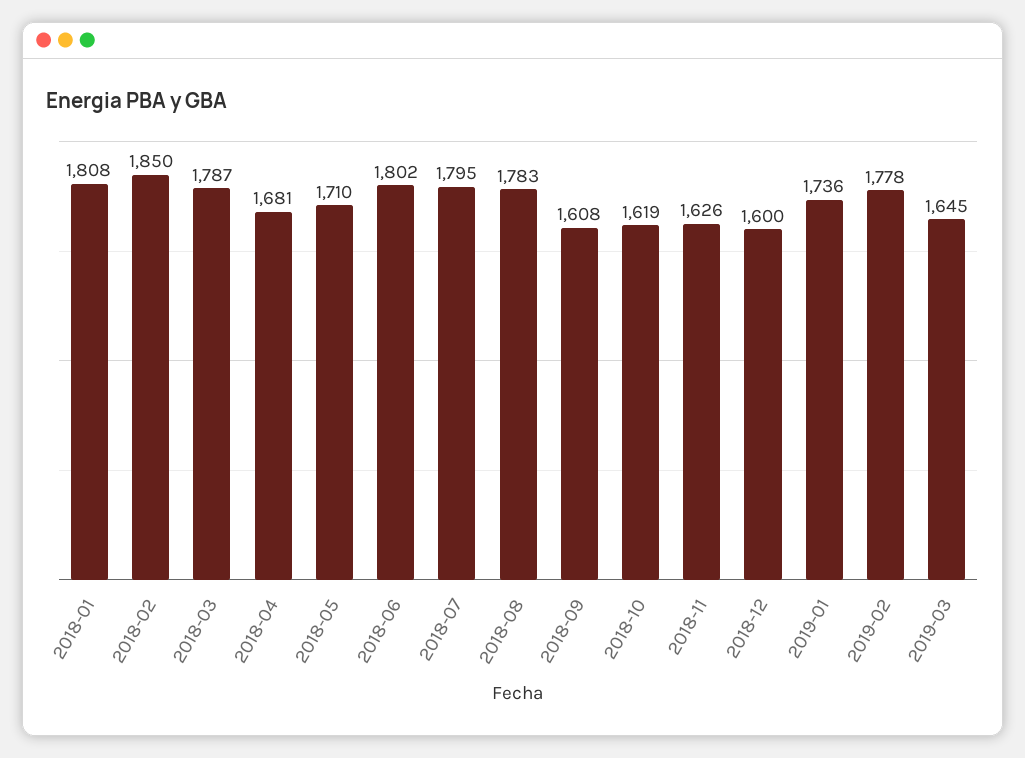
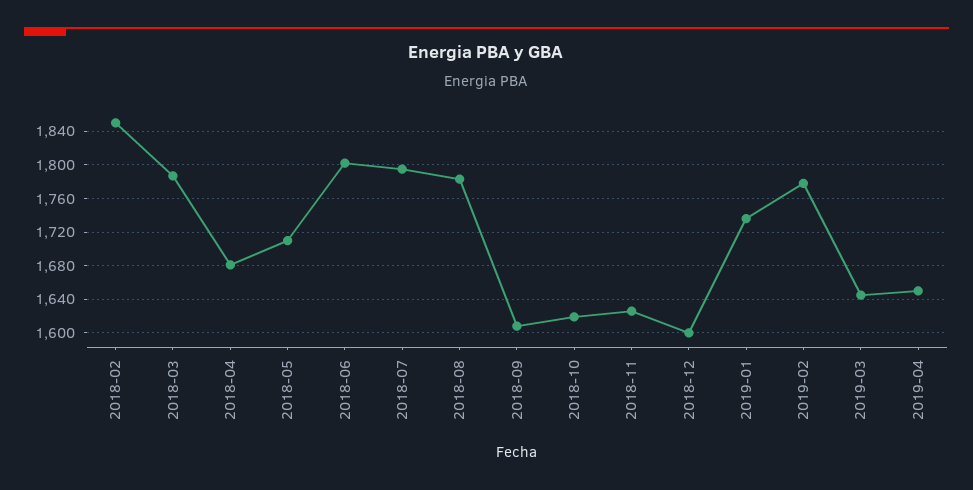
2018-01: 1808 -> none
2019-04: none -> 1650

